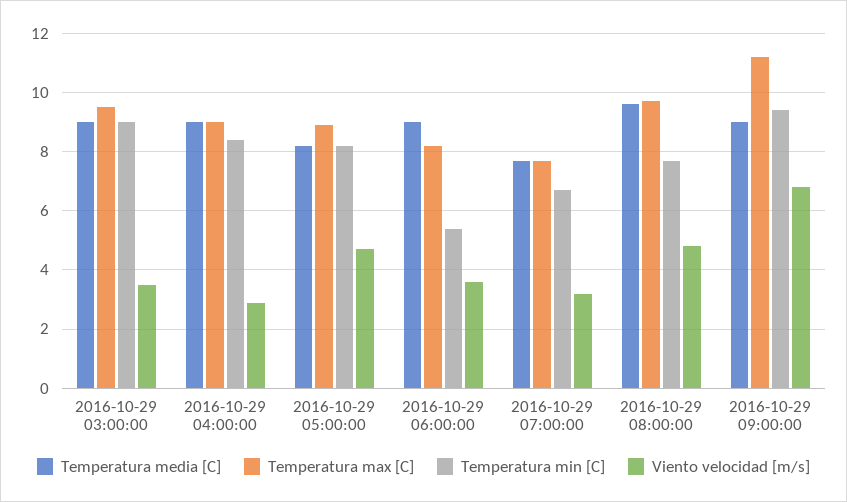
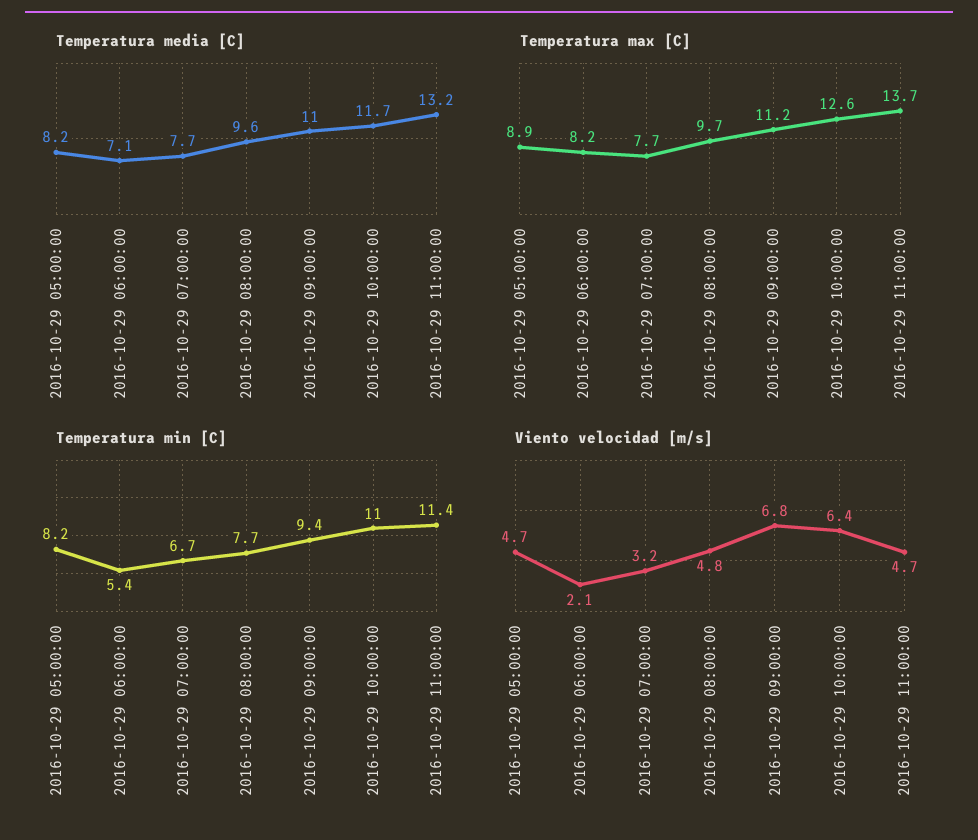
Temperatura media [C], 2016-10-29 03:00:00: 9 -> none
Temperatura max [C], 2016-10-29 03:00:00: 9.5 -> none
Temperatura min [C], 2016-10-29 03:00:00: 9 -> none
Viento velocidad [m/s], 2016-10-29 03:00:00: 3.5 -> none
Temperatura media [C], 2016-10-29 04:00:00: 9 -> none
Temperatura max [C], 2016-10-29 04:00:00: 9 -> none
Temperatura min [C], 2016-10-29 04:00:00: 8.5 -> none
Viento velocidad [m/s], 2016-10-29 04:00:00: 3 -> none
Temperatura media [C], 2016-10-29 06:00:00: 9 -> 7.1
Viento velocidad [m/s], 2016-10-29 06:00:00: 3.5 -> 2.1
Temperatura media [C], 2016-10-29 09:00:00: 9 -> 11
Temperatura media [C], 2016-10-29 10:00:00: none -> 11.7
Temperatura media [C], 2016-10-29 11:00:00: none -> 13.2
Temperatura max [C], 2016-10-29 10:00:00: none -> 12.6
Temperatura max [C], 2016-10-29 11:00:00: none -> 13.7
Temperatura min [C], 2016-10-29 10:00:00: none -> 11
Temperatura min [C], 2016-10-29 11:00:00: none -> 11.4
Viento velocidad [m/s], 2016-10-29 10:00:00: none -> 6.4
Viento velocidad [m/s], 2016-10-29 11:00:00: none -> 4.7

